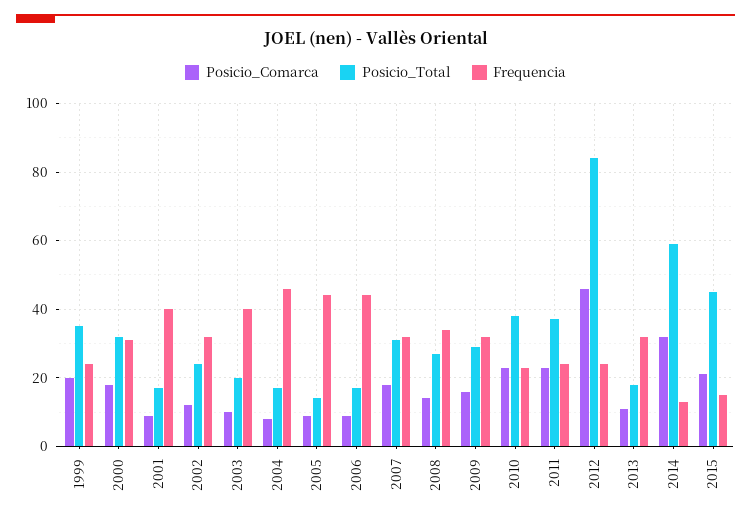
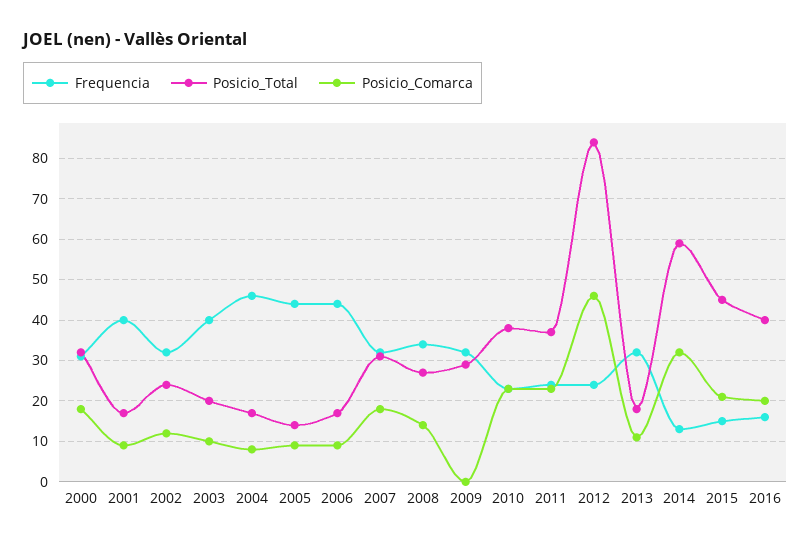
Posicio_Comarca, 1999: 20 -> none
Posicio_Total, 1999: 35 -> none
Frequencia, 1999: 25 -> none
Posicio_Comarca, 2009: 15 -> 0
Frequencia, 2016: none -> 15
Posicio_Total, 2016: none -> 40
Posicio_Comarca, 2016: none -> 20

